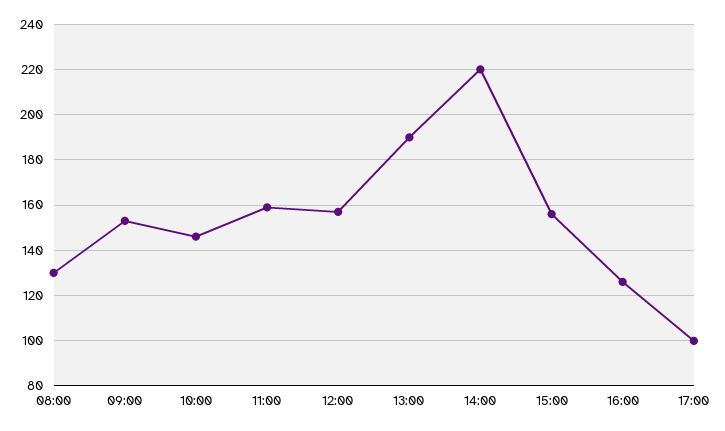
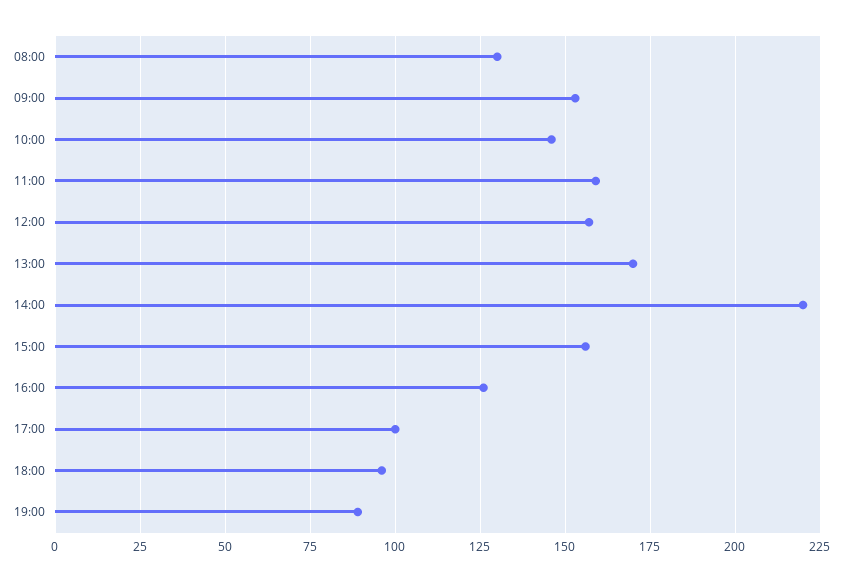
13:00: 190 -> 170
18:00: none -> 95
19:00: none -> 90

